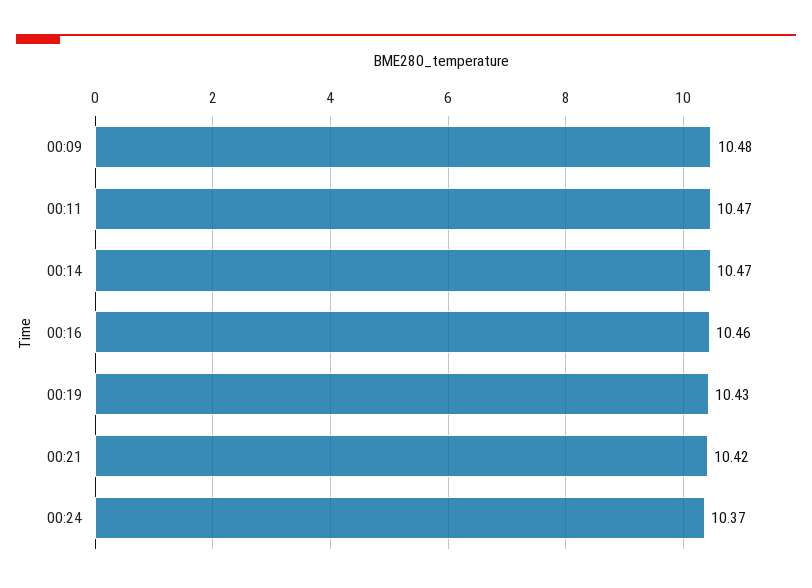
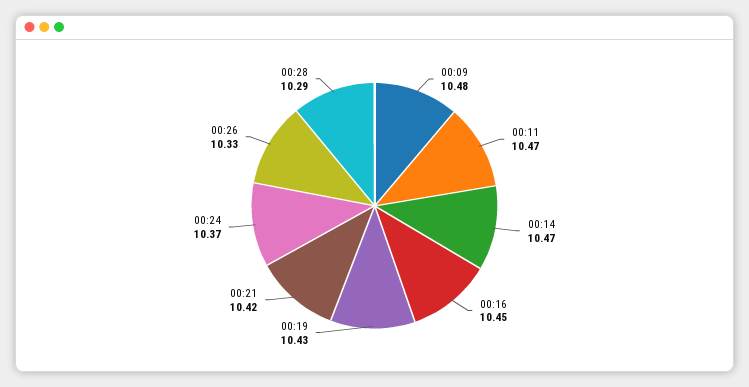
00:16: 10.46 -> 10.45
00:26: none -> 10.33
00:28: none -> 10.29

